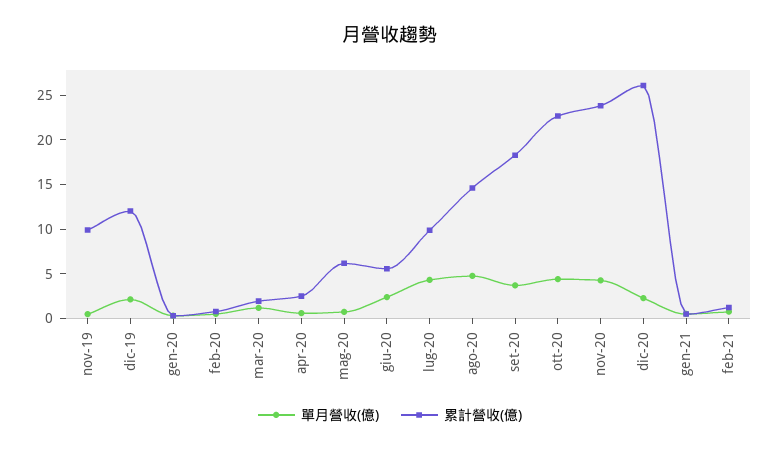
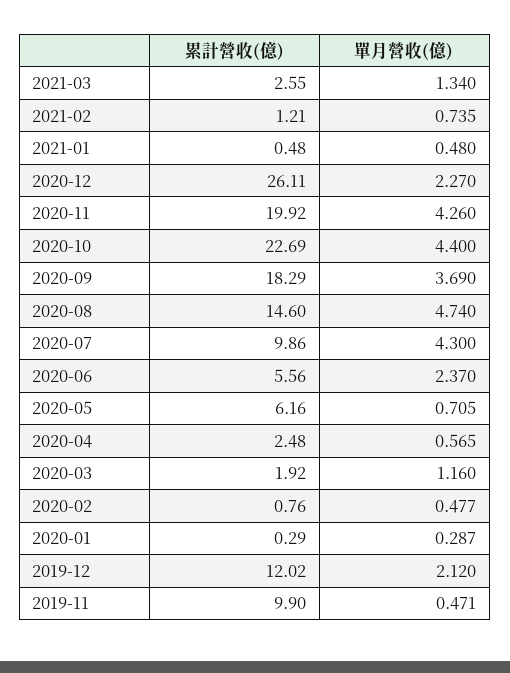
累計營收(億), nov-20: 24 -> 19.92
累計營收(億), 2021-03: none -> 2.55
單月營收(億), 2021-03: none -> 1.34

